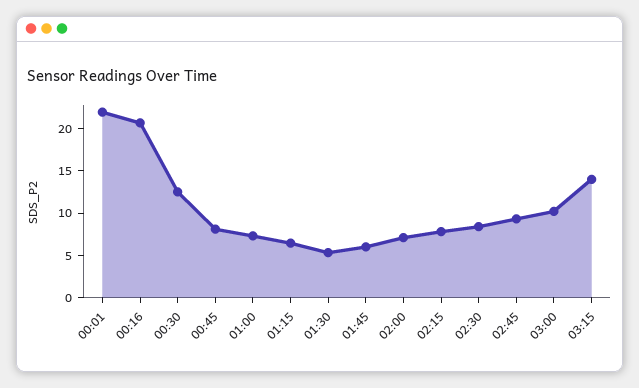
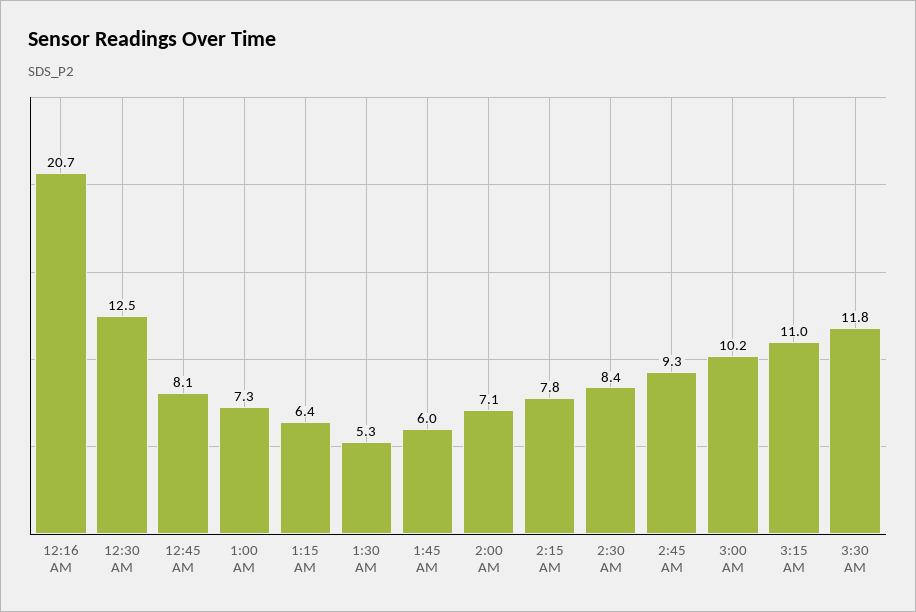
00:01: 22 -> none
03:15: 14 -> 11
3:30 AM: none -> 11.8

